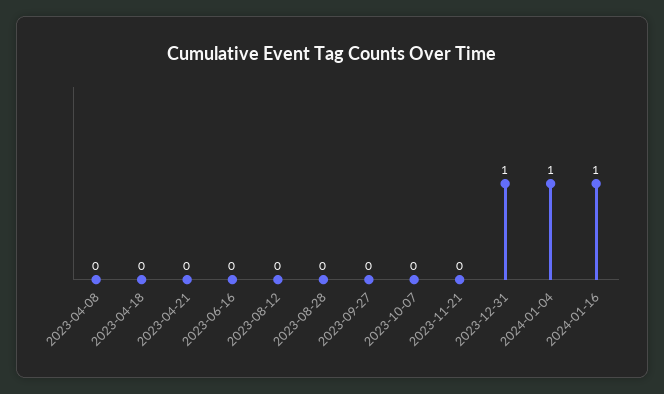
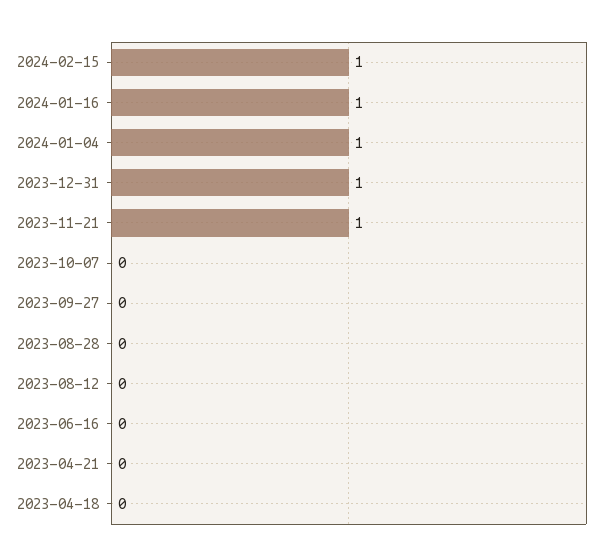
2023-04-08: 0 -> none
2023-11-21: 0 -> 1
2024-02-15: none -> 1

